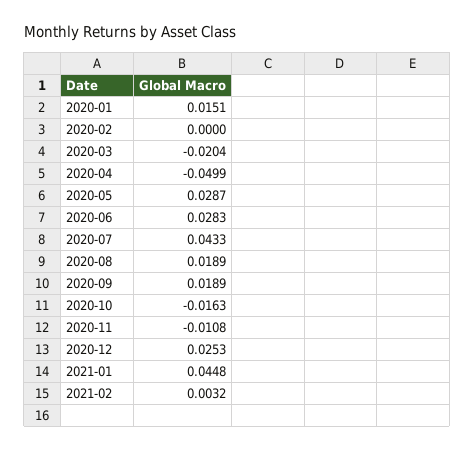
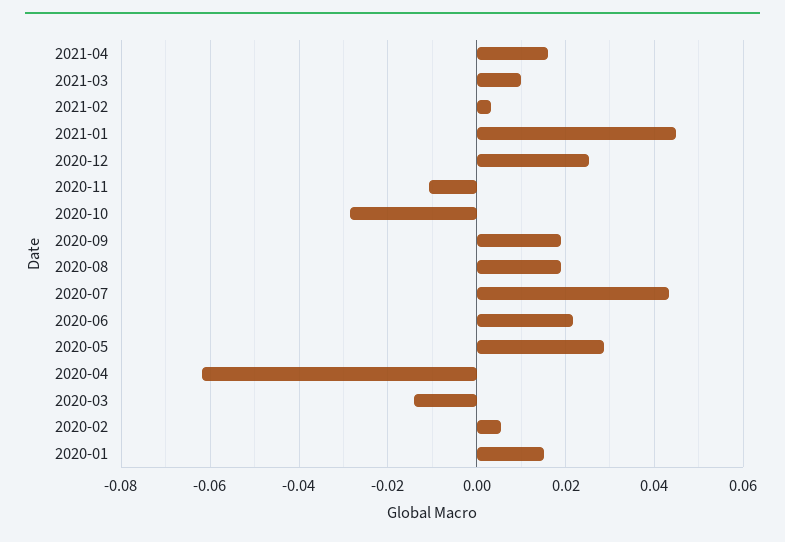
2020-02: 0 -> 0.006
2020-03: -0.0204 -> -0.014
2020-04: -0.0499 -> -0.062
2020-06: 0.0283 -> 0.022
2020-10: -0.0163 -> -0.028
2021-04: none -> 0.016
2021-03: none -> 0.01

